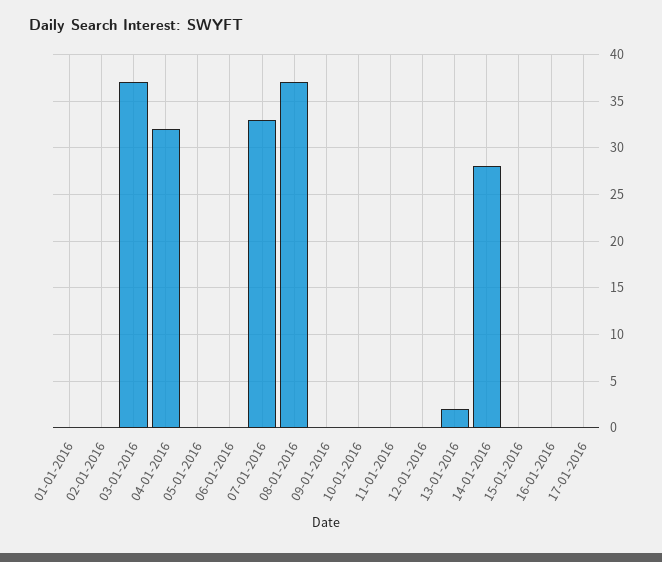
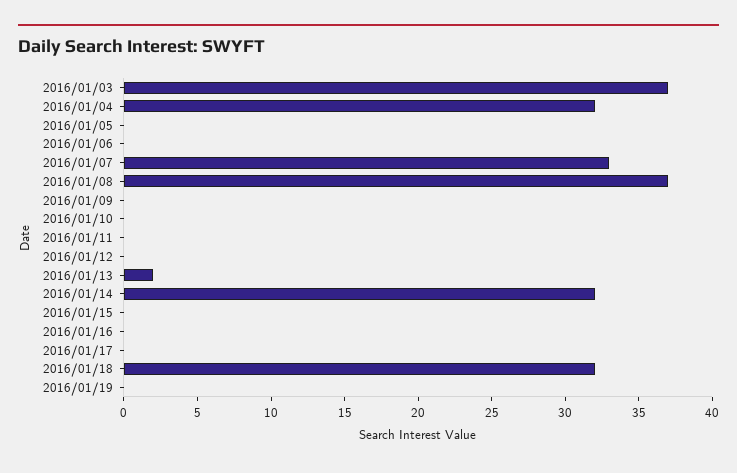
01-01-2016: 0 -> none
02-01-2016: 0 -> none
14-01-2016: 28 -> 32
2016/01/18: none -> 32
2016/01/19: none -> 0

